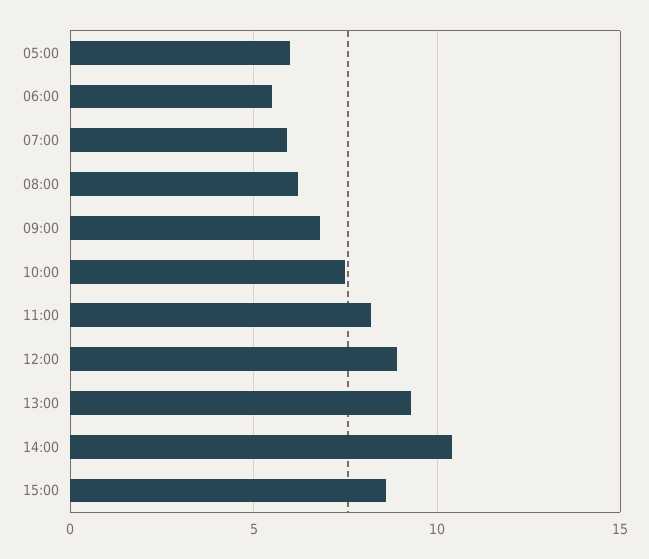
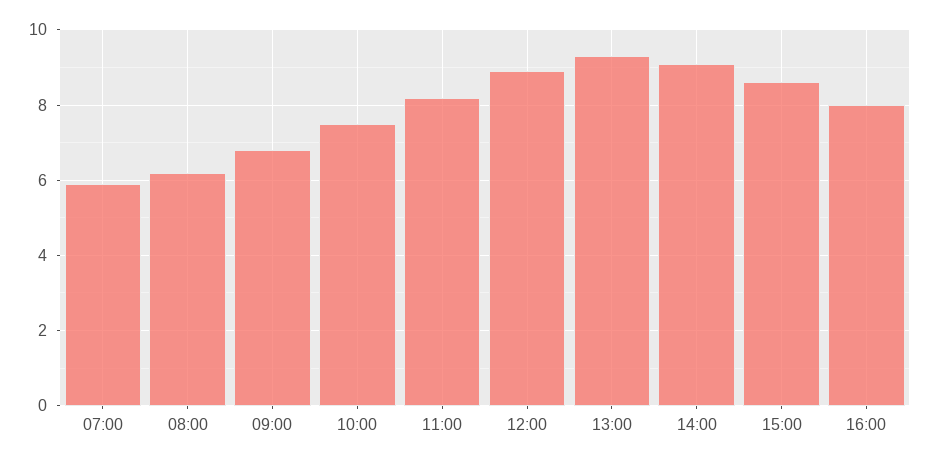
05:00: 6 -> none
06:00: 5.5 -> none
14:00: 10.5 -> 9
16:00: none -> 8

